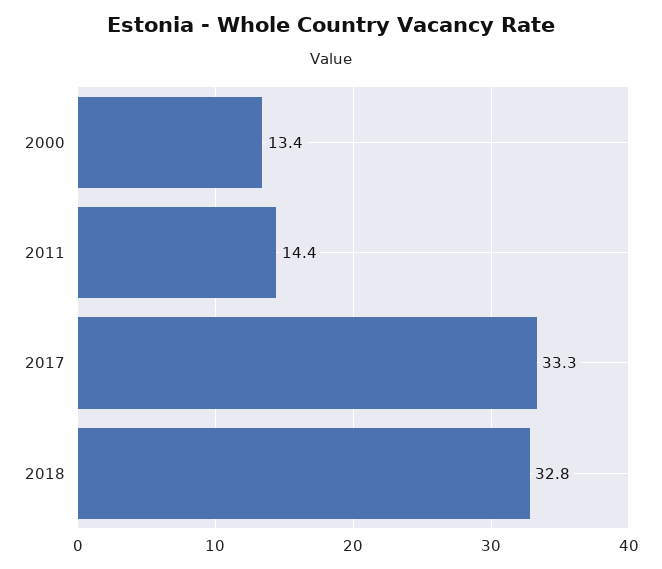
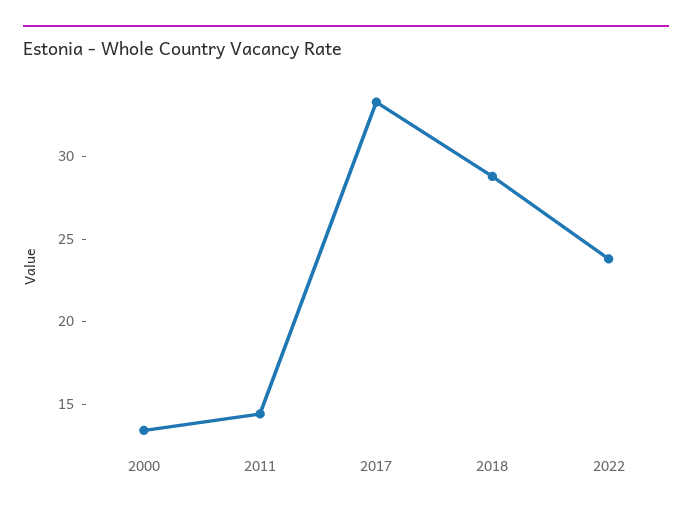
2018: 32.8 -> 29
2022: none -> 24

